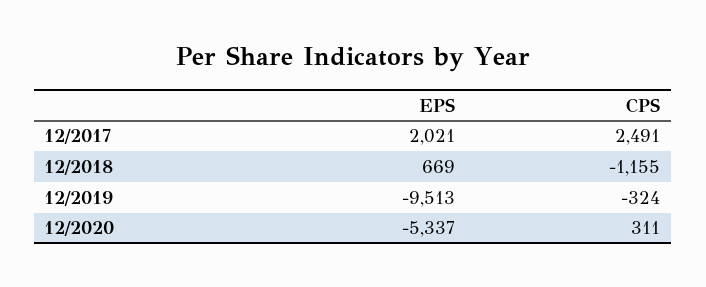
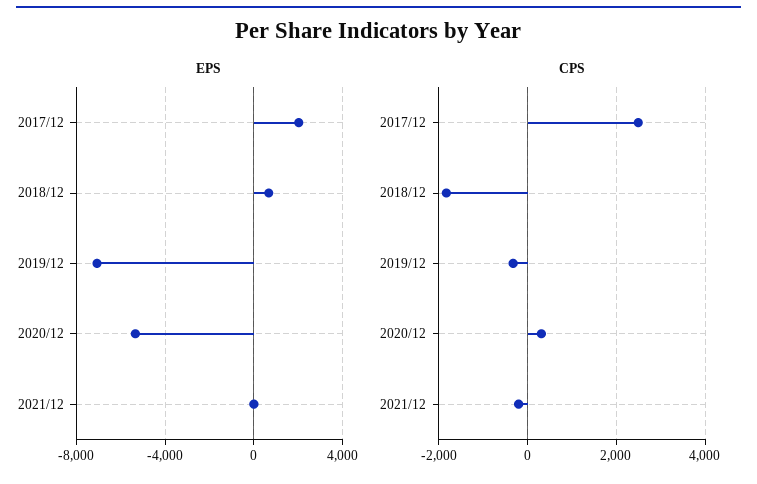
CPS, 12/2018: -1155 -> -1800
EPS, 12/2019: -9513 -> -7000
EPS, 2021/12: none -> 0
CPS, 2021/12: none -> -200

